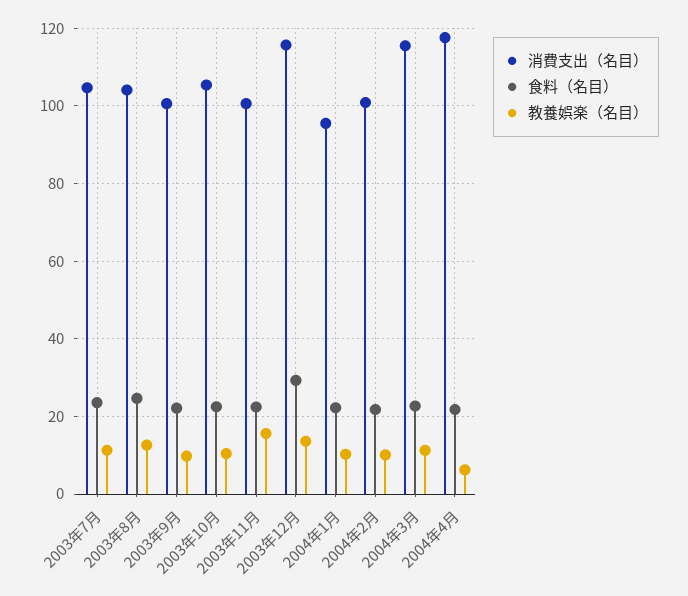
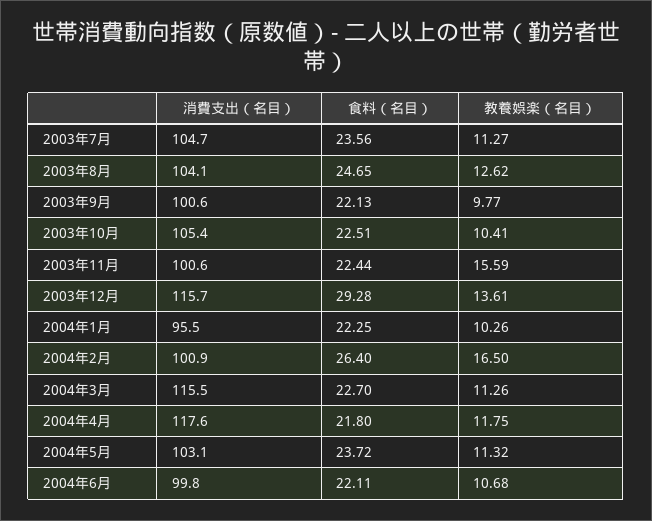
食料（名目）, 2004年2月: 22 -> 26.4
教養娯楽（名目）, 2004年2月: 10 -> 16.5
教養娯楽（名目）, 2004年4月: 6 -> 11.75
消費支出（名目）, 2004年5月: none -> 103.1
食料（名目）, 2004年5月: none -> 23.72
教養娯楽（名目）, 2004年5月: none -> 11.32
消費支出（名目）, 2004年6月: none -> 99.8
食料（名目）, 2004年6月: none -> 22.11
教養娯楽（名目）, 2004年6月: none -> 10.68

